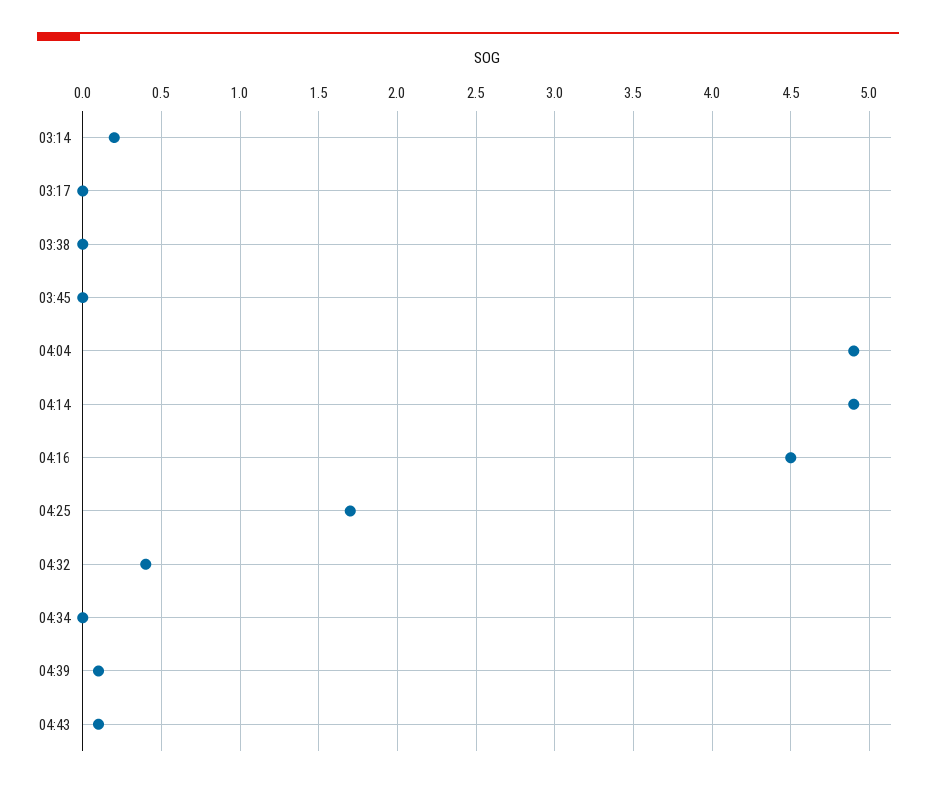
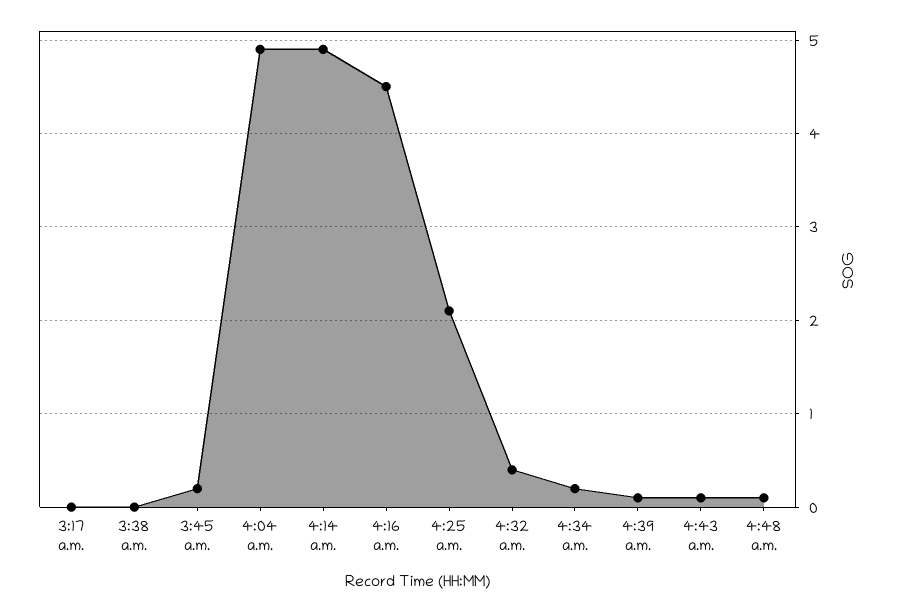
03:14: 0.2 -> none
03:45: 0 -> 0.2
04:25: 1.7 -> 2.1
04:34: 0 -> 0.2
4:48 a.m.: none -> 0.1

